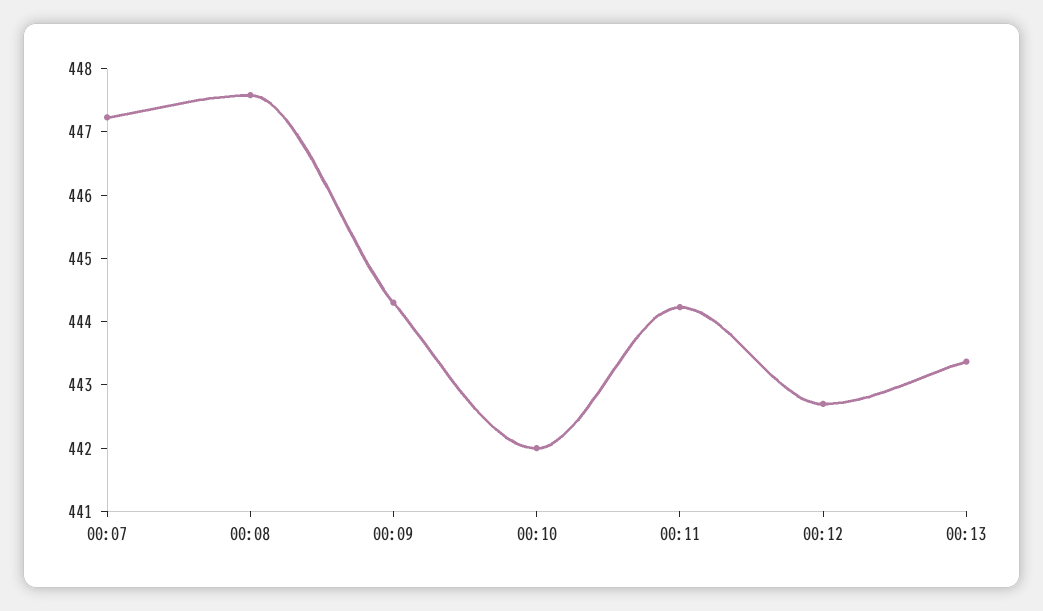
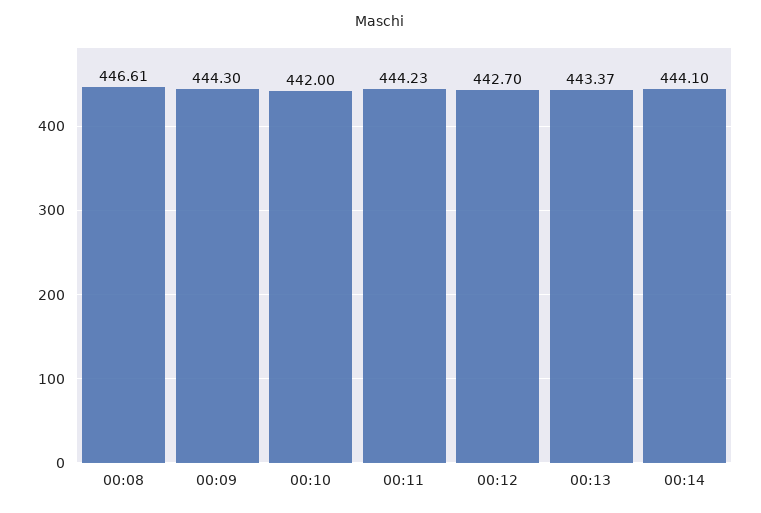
00:07: 447.2 -> none
00:08: 447.6 -> 446.61
00:14: none -> 444.1

